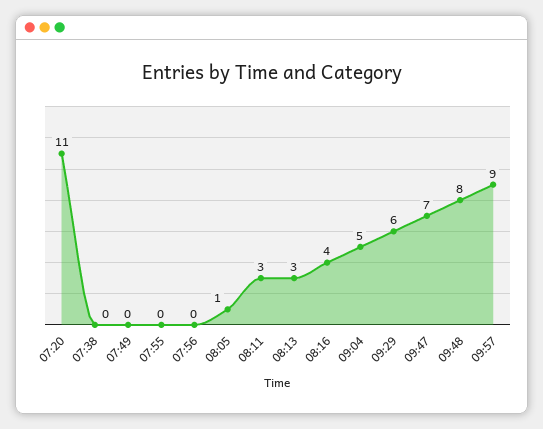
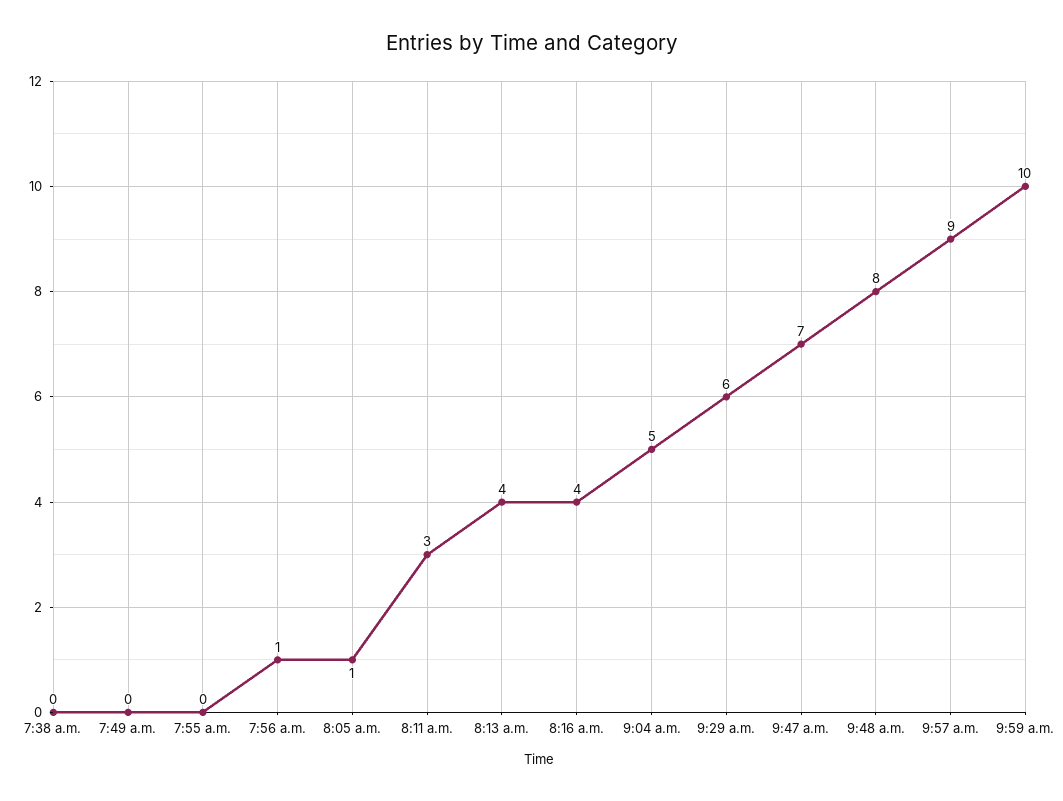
07:20: 11 -> none
07:56: 0 -> 1
08:13: 3 -> 4
9:59 a.m.: none -> 10

